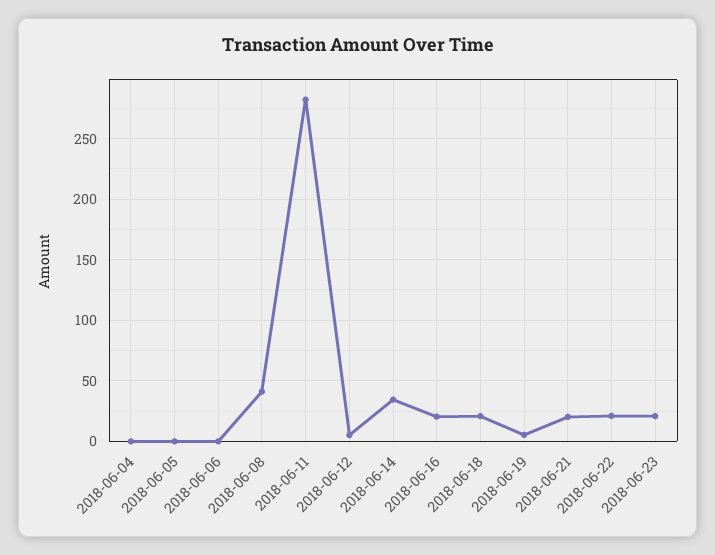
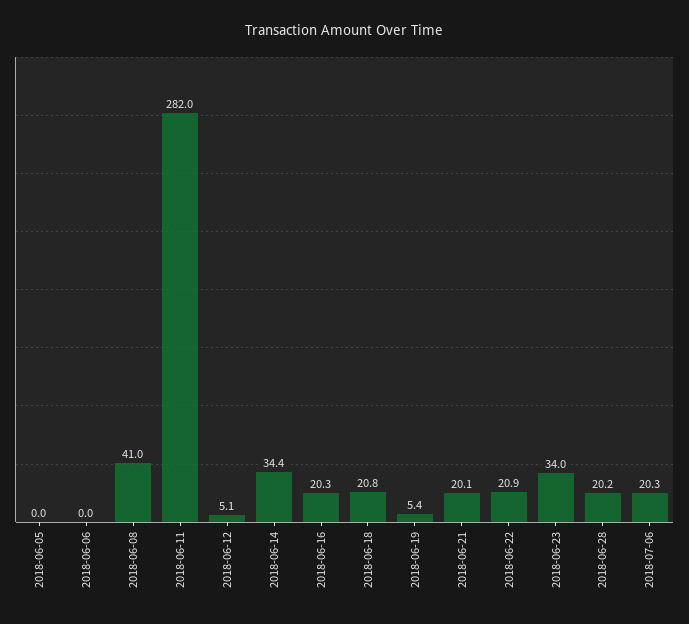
2018-06-04: 0 -> none
2018-06-23: 20 -> 34
2018-06-28: none -> 20.2
2018-07-06: none -> 20.3

